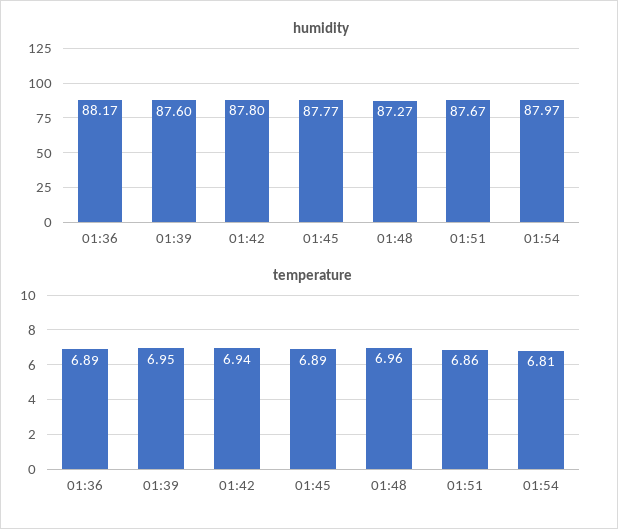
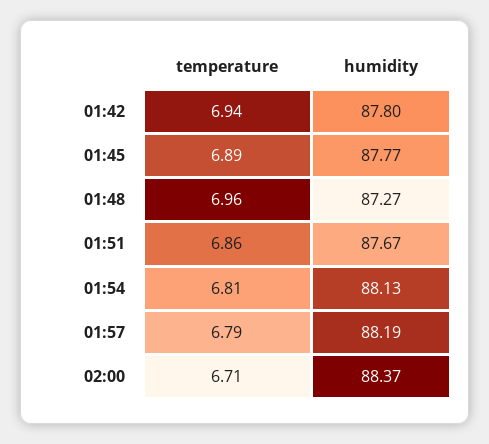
humidity, 01:36: 88.17 -> none
humidity, 01:39: 87.6 -> none
humidity, 01:54: 87.97 -> 88.13
temperature, 01:36: 6.89 -> none
temperature, 01:39: 6.95 -> none
temperature, 01:57: none -> 6.79
humidity, 01:57: none -> 88.19
temperature, 02:00: none -> 6.71
humidity, 02:00: none -> 88.37

